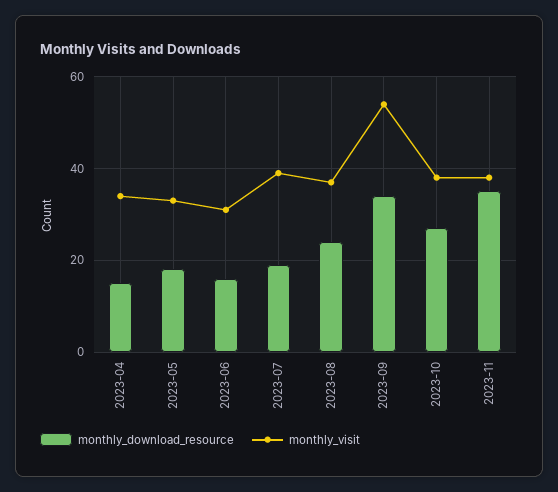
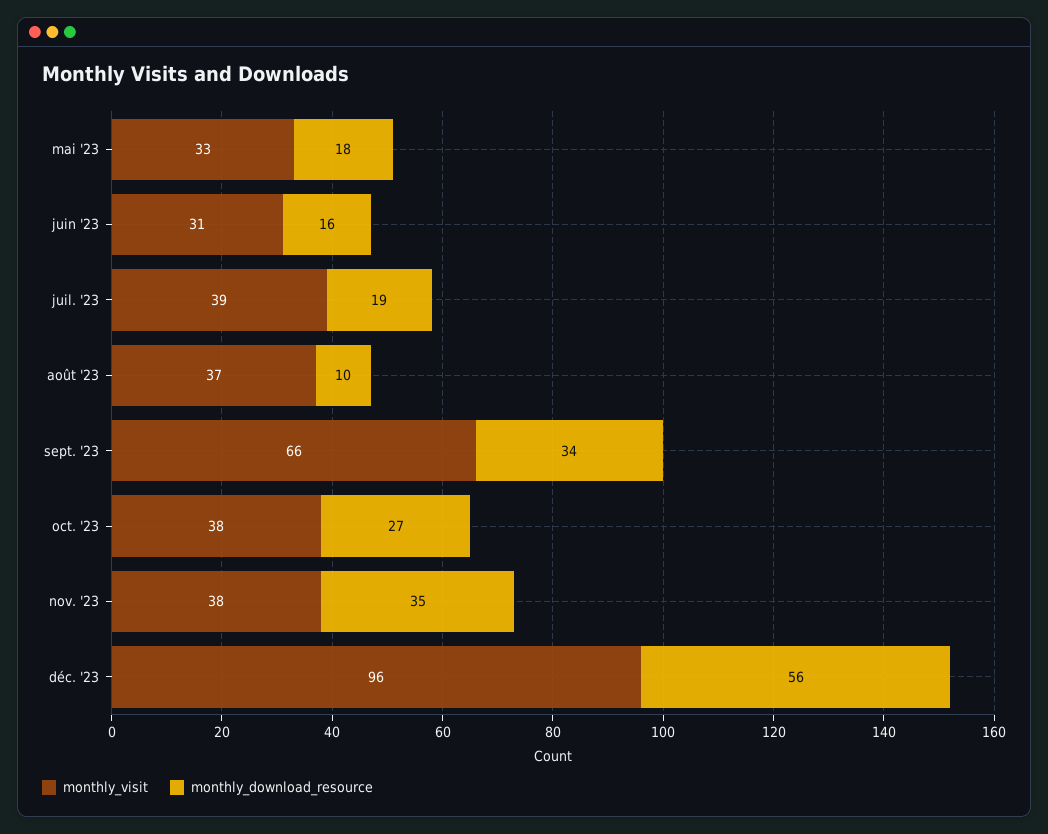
monthly_download_resource, 2023-04: 15 -> none
monthly_visit, 2023-04: 35 -> none
monthly_download_resource, 2023-08: 25 -> 10
monthly_visit, 2023-09: 55 -> 66
monthly_visit, déc. '23: none -> 96
monthly_download_resource, déc. '23: none -> 56

